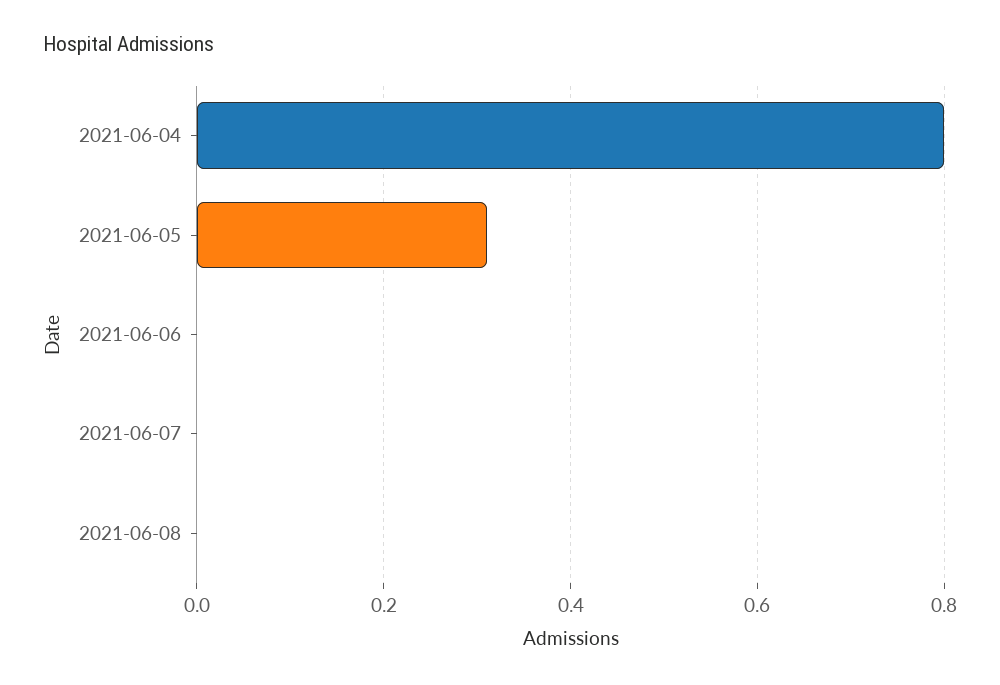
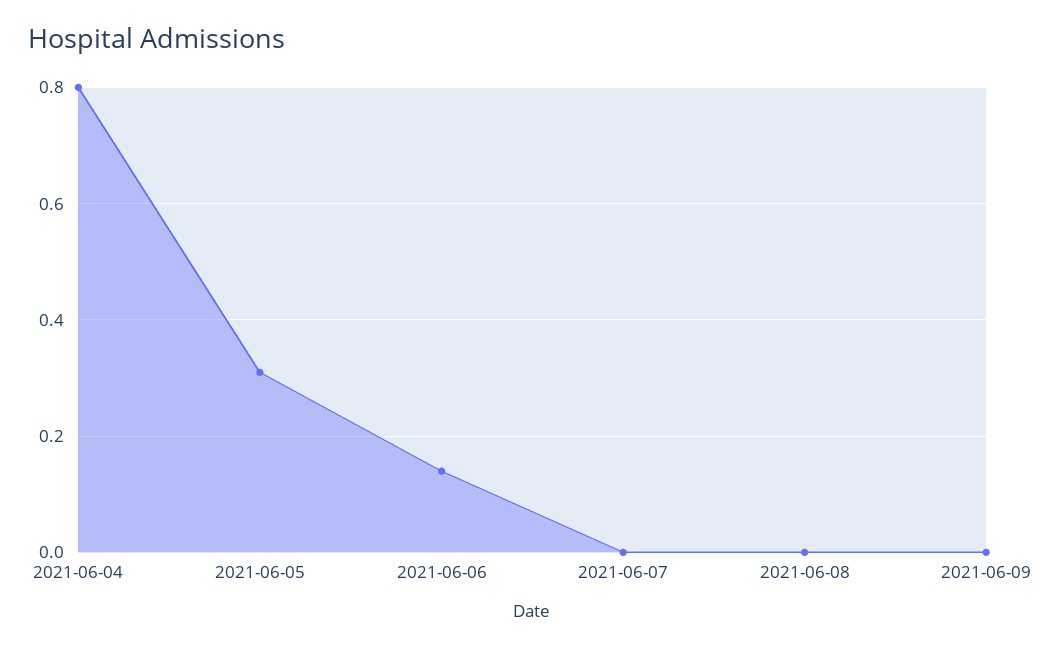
2021-06-06: 0 -> 0.15
2021-06-09: none -> 0

